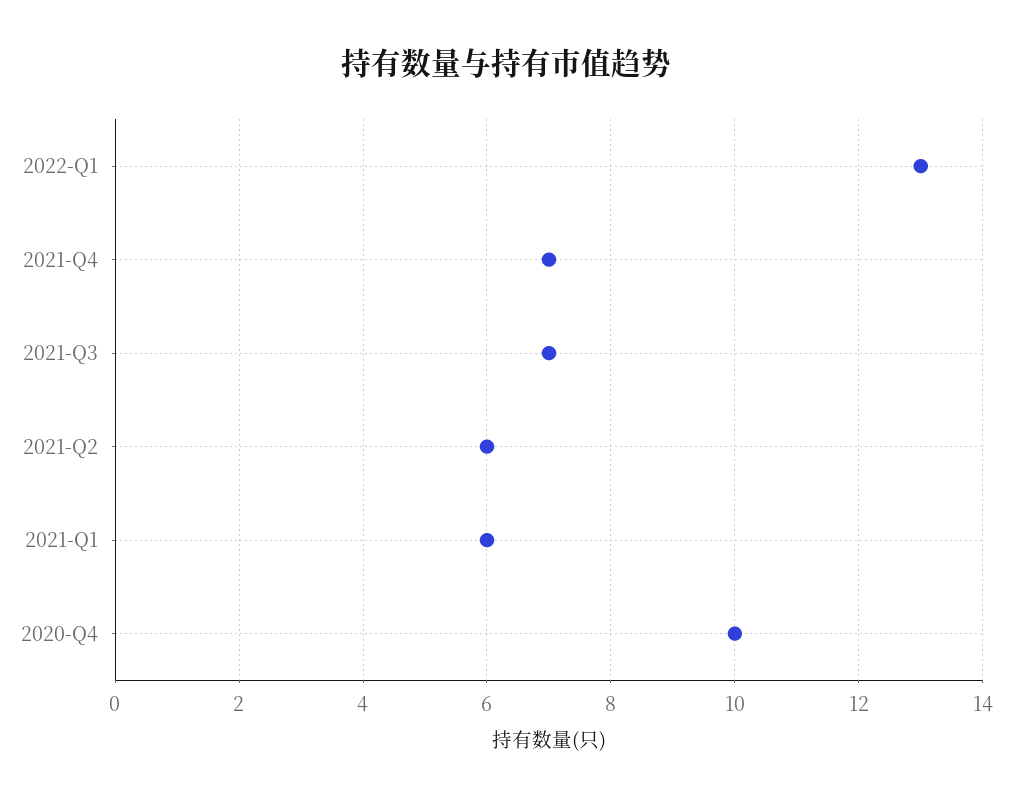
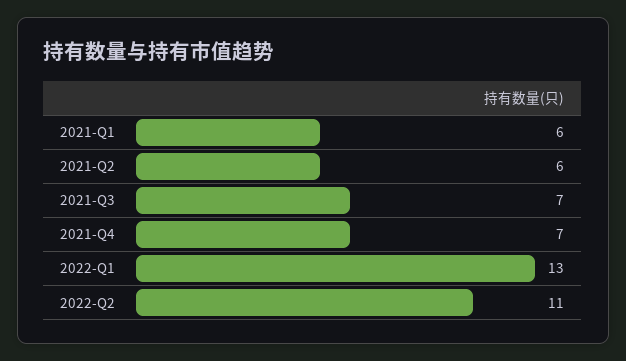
2020-Q4: 10 -> none
2022-Q2: none -> 11

